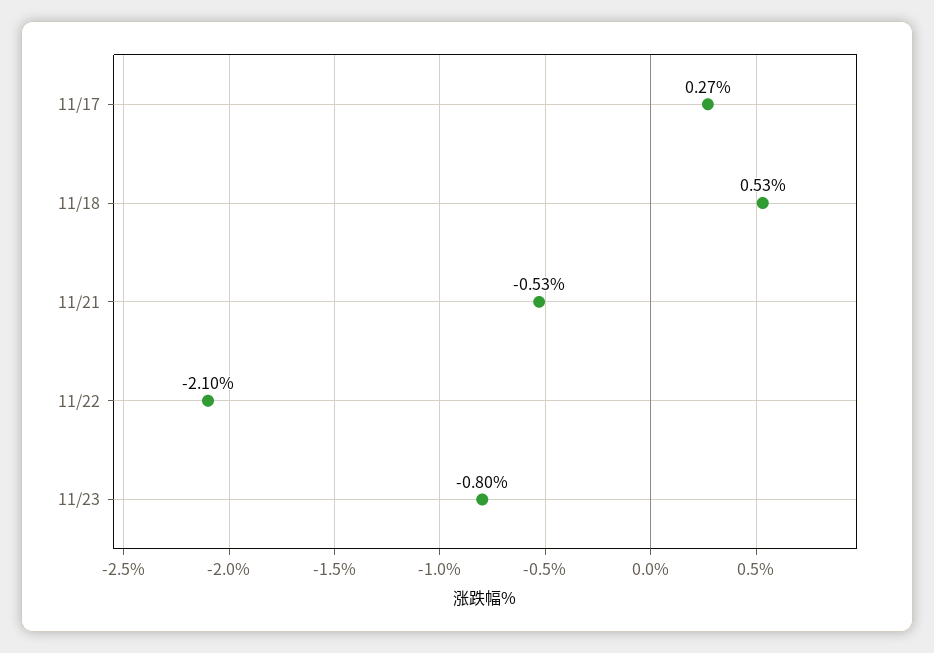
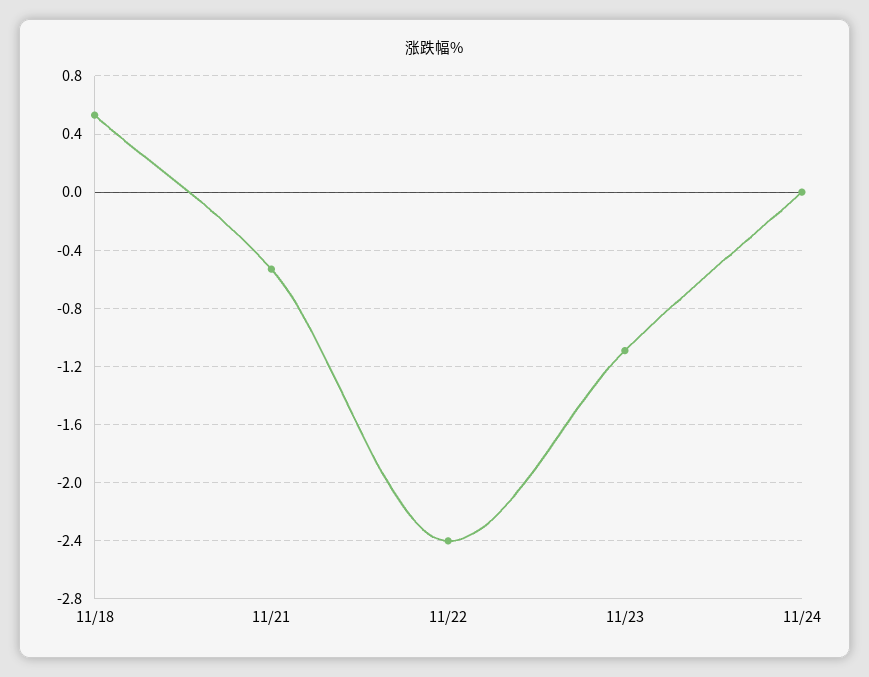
11/17: 0.27 -> none
11/22: -2.1 -> -2.4
11/23: -0.8 -> -1.1
11/24: none -> 0

